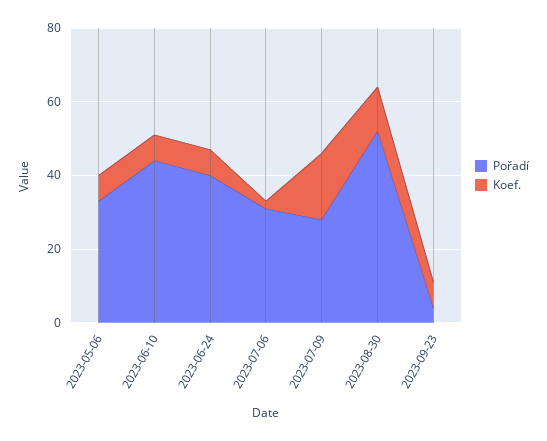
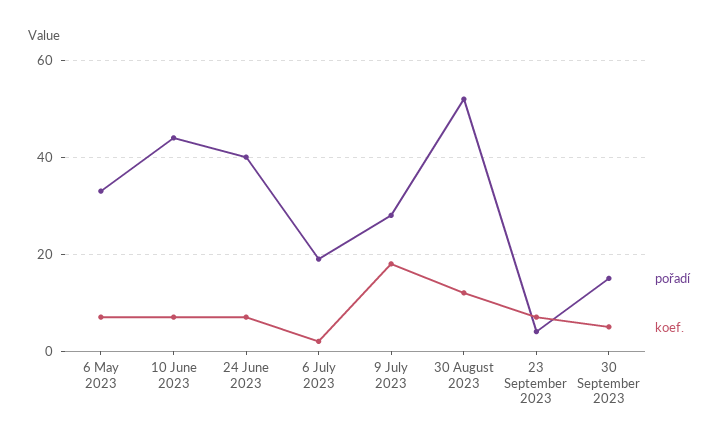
Pořadí, 2023-07-06: 30 -> 20
Pořadí, 30 September 2023: none -> 15
Koef., 30 September 2023: none -> 5

